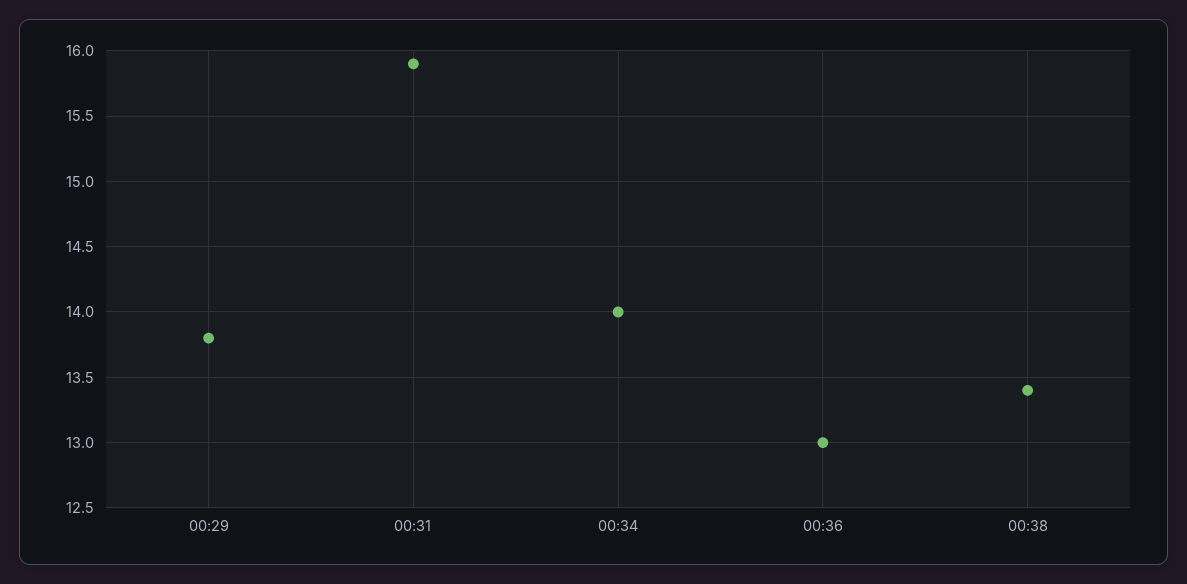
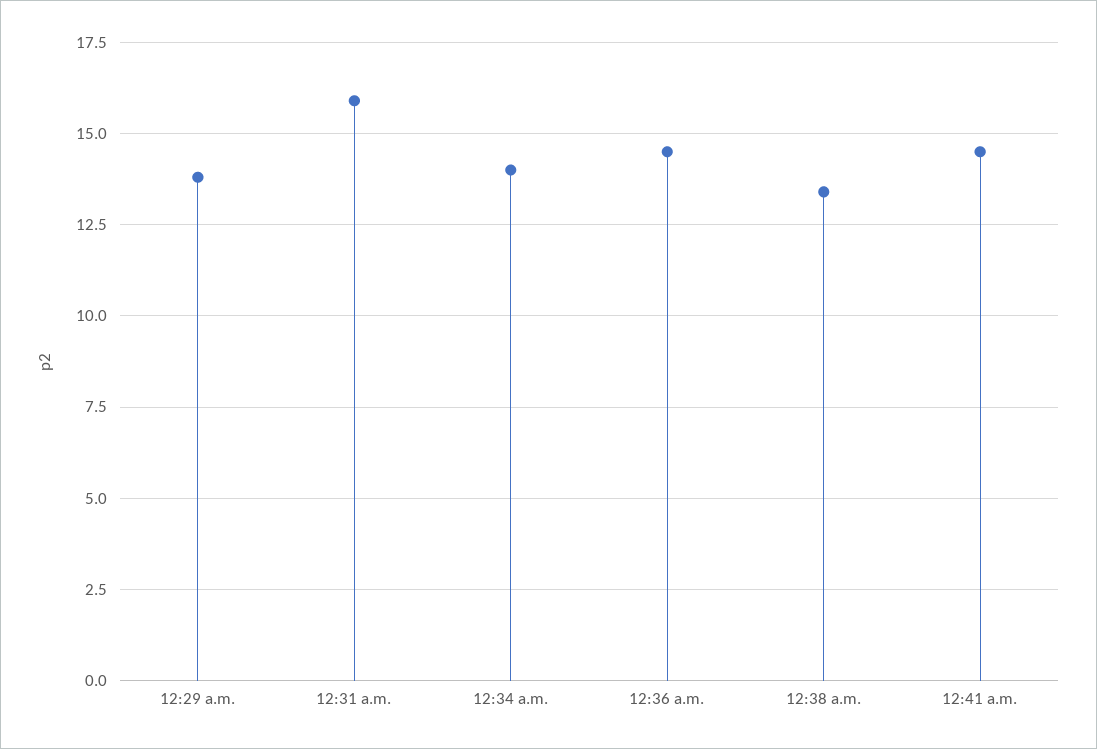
00:36: 13 -> 14.5
12:41 a.m.: none -> 14.5

